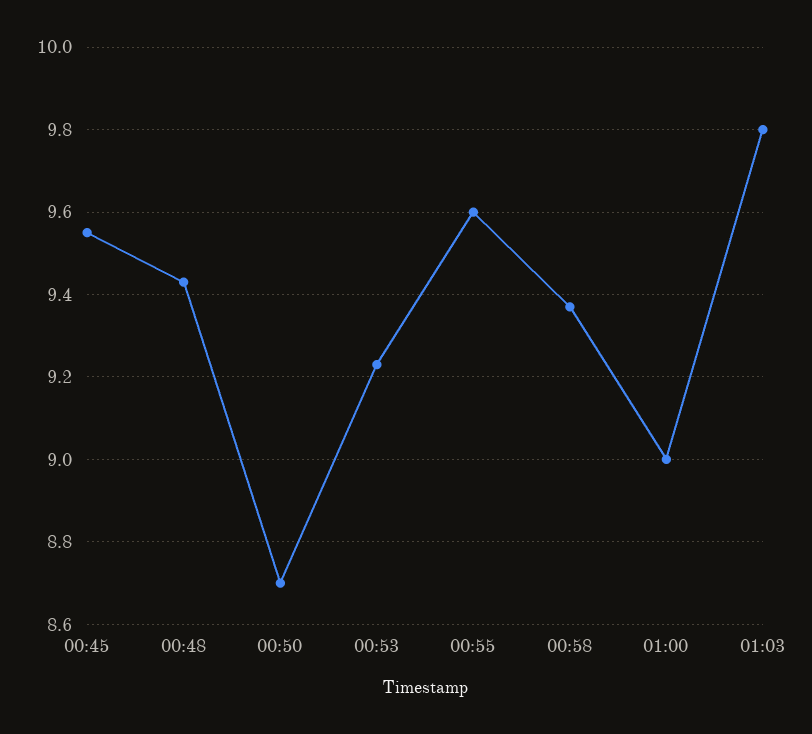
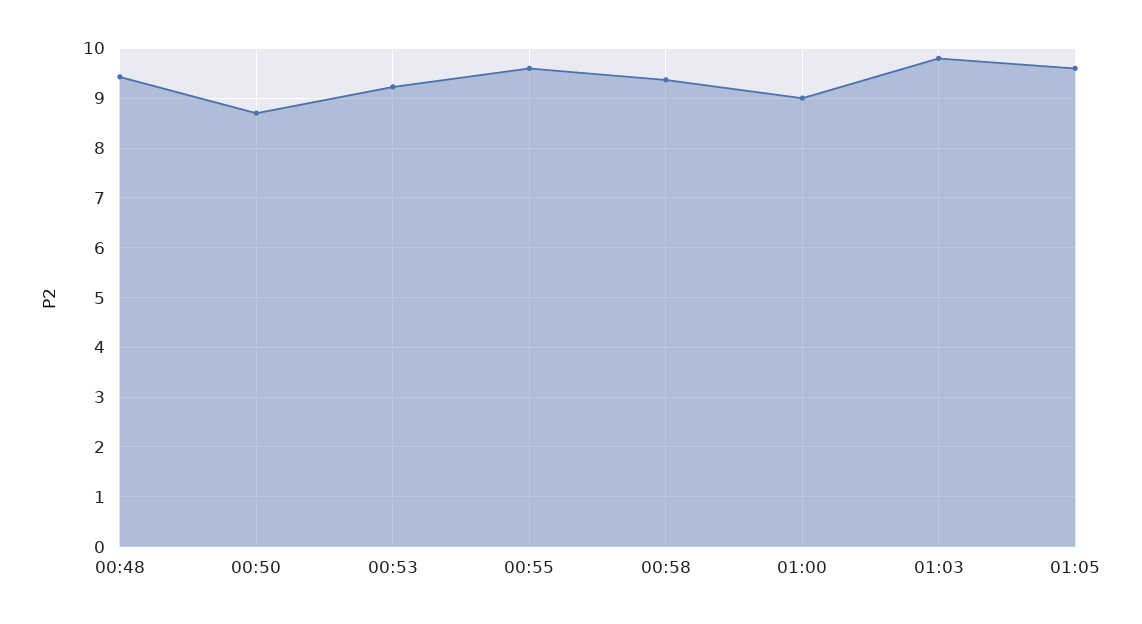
00:45: 9.55 -> none
01:05: none -> 9.6

